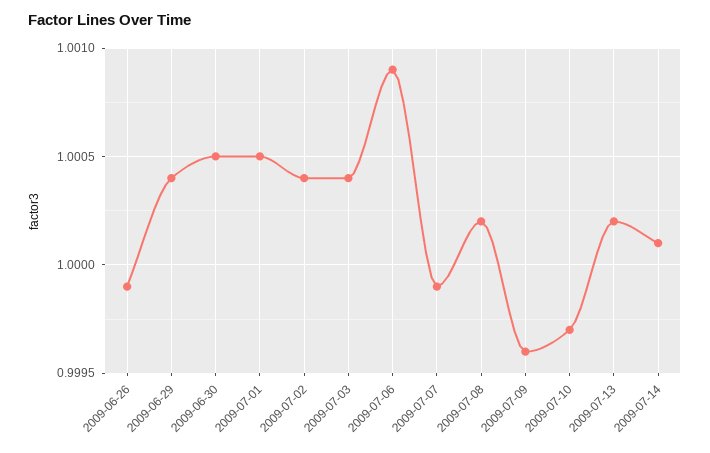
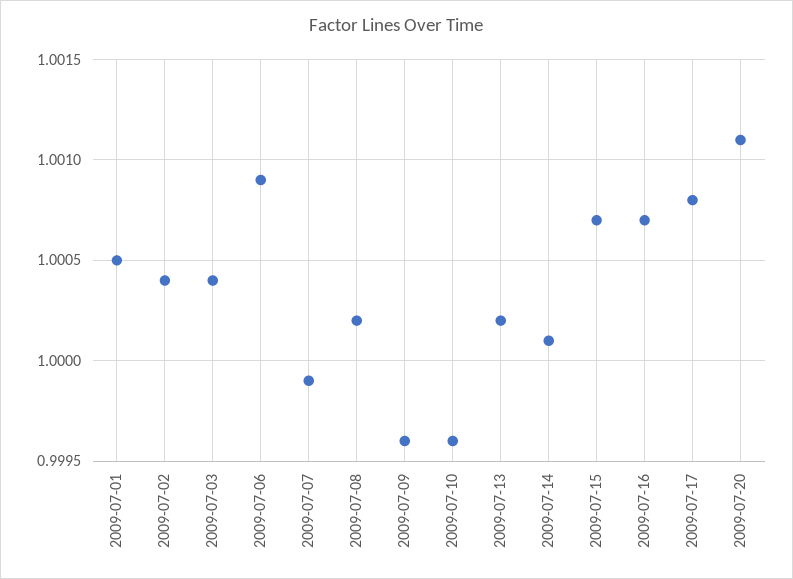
2009-06-26: 0.9999 -> none
2009-06-29: 1.0004 -> none
2009-06-30: 1.0005 -> none
2009-07-10: 0.9997 -> 0.9996
2009-07-15: none -> 1.0007
2009-07-16: none -> 1.0007
2009-07-17: none -> 1.0008
2009-07-20: none -> 1.0011

